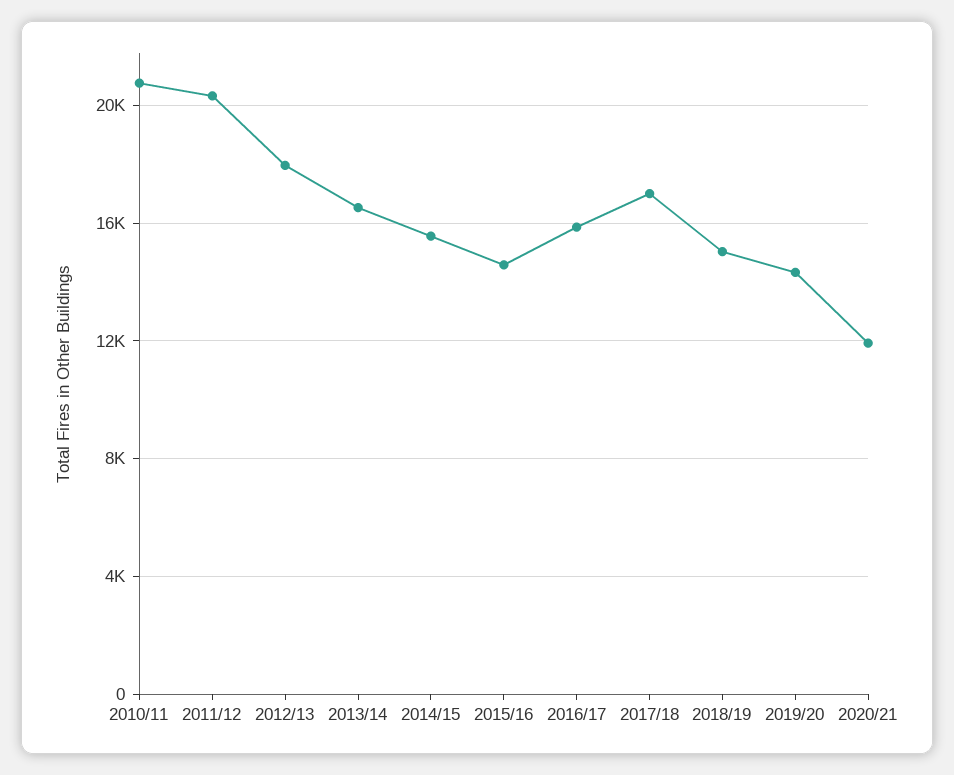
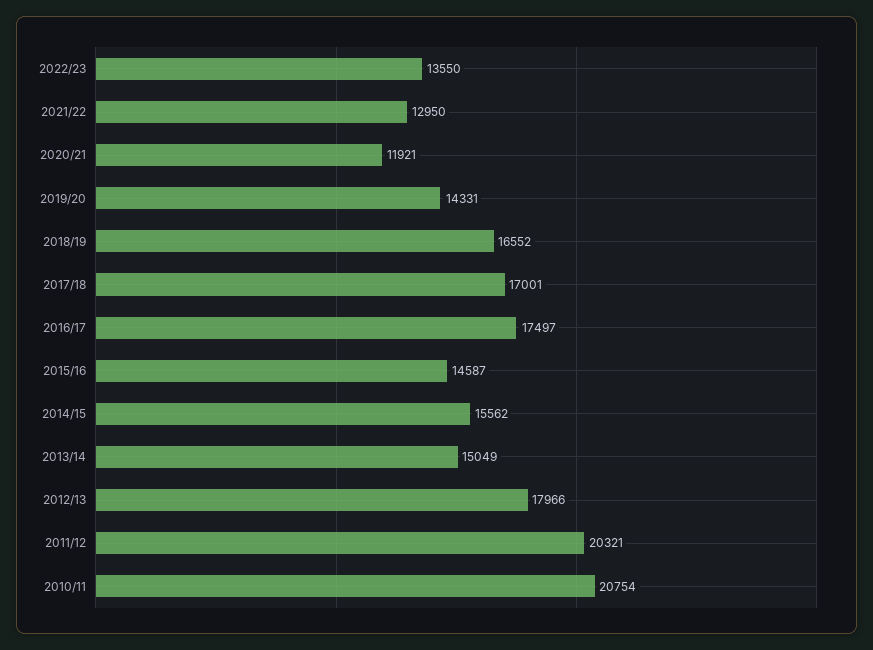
2013/14: 16500 -> 15049
2016/17: 16000 -> 17497
2018/19: 15000 -> 16552
2022/23: none -> 13550
2021/22: none -> 12950

